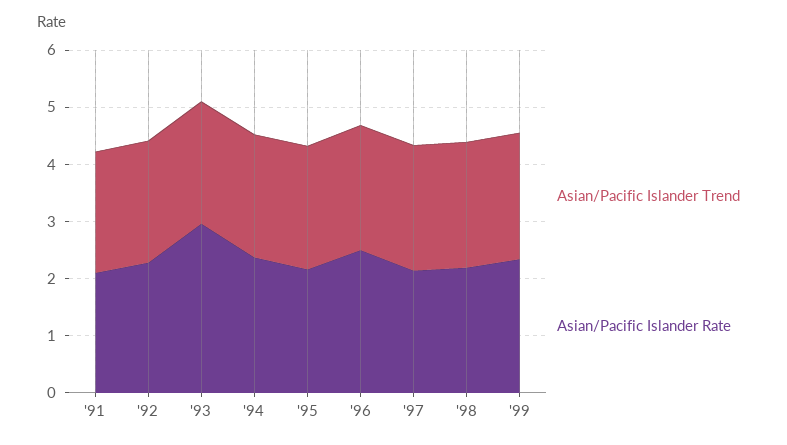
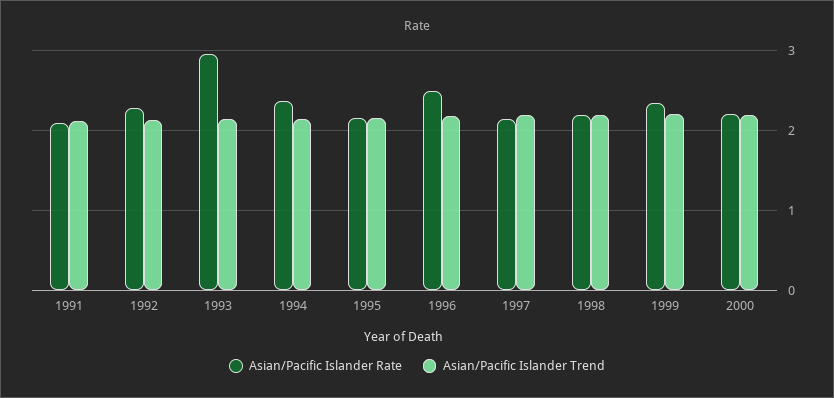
Asian/Pacific Islander Rate, 2000: none -> 2.2
Asian/Pacific Islander Trend, 2000: none -> 2.2

